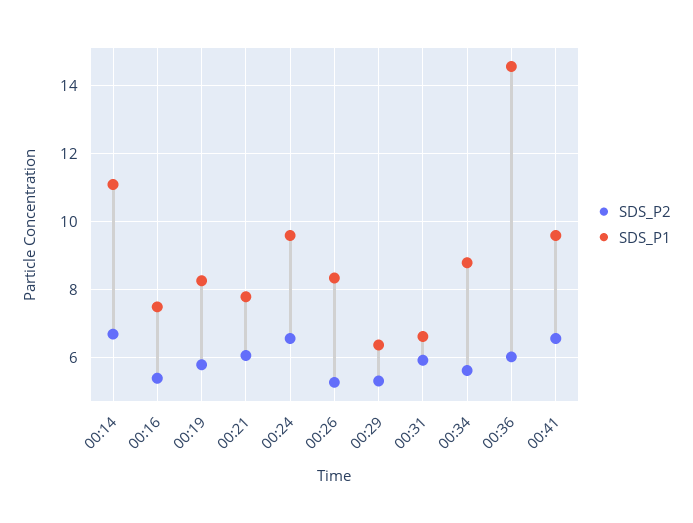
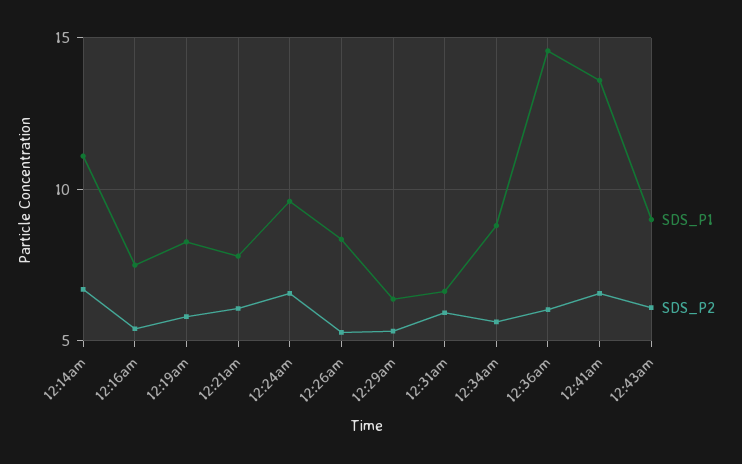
SDS_P1, 00:41: 9.6 -> 13.5
SDS_P1, 12:43am: none -> 9
SDS_P2, 12:43am: none -> 6

